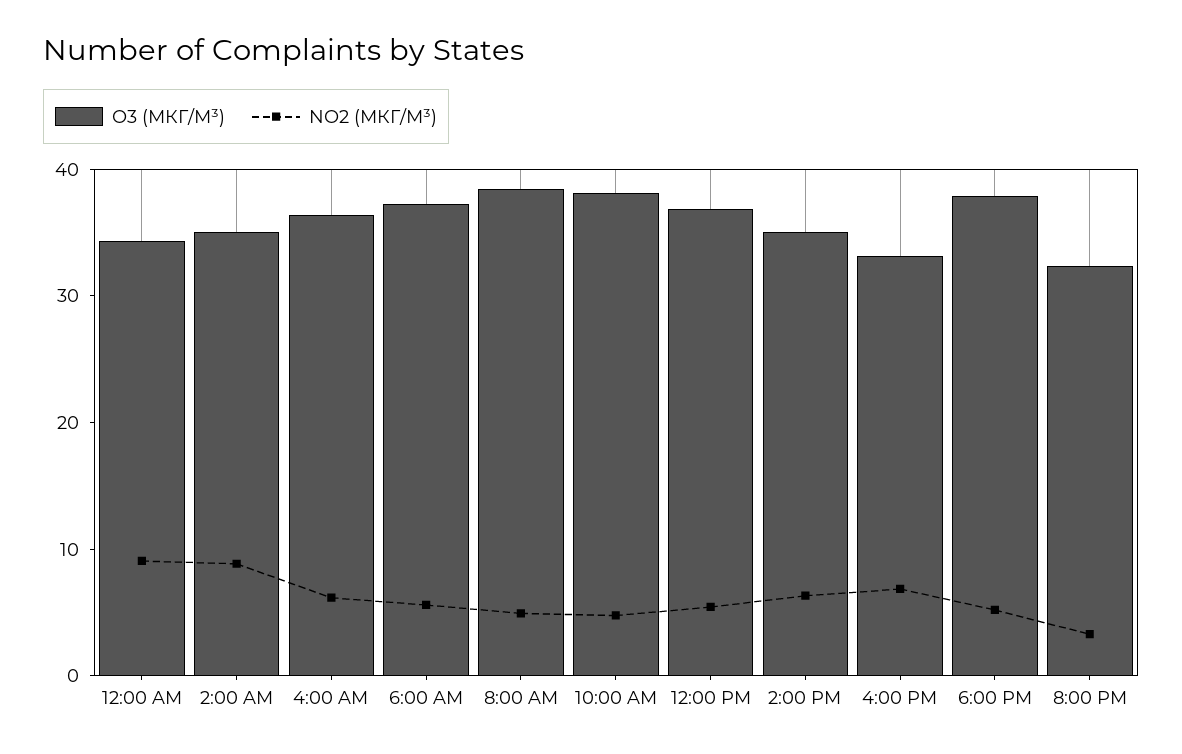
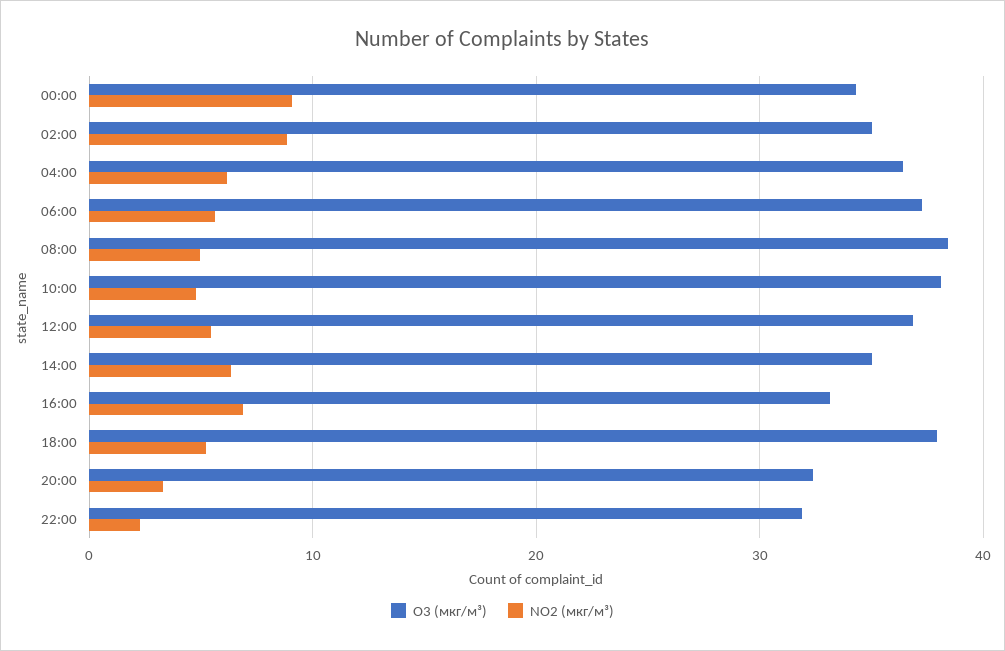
O3 (МКГ/М³), 22:00: none -> 32
NO2 (МКГ/М³), 22:00: none -> 2

